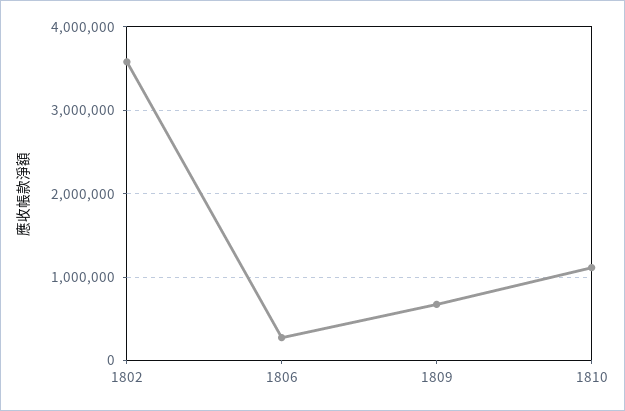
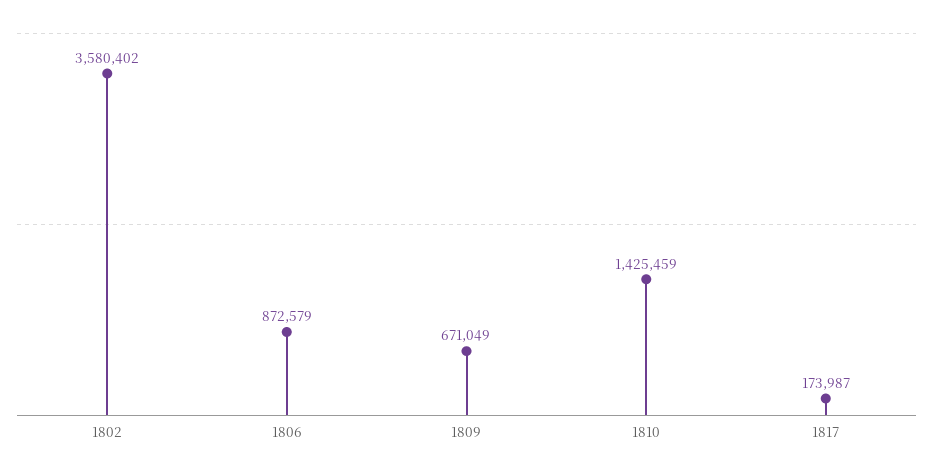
1806: 300000 -> 872579
1810: 1100000 -> 1425459
1817: none -> 173987

